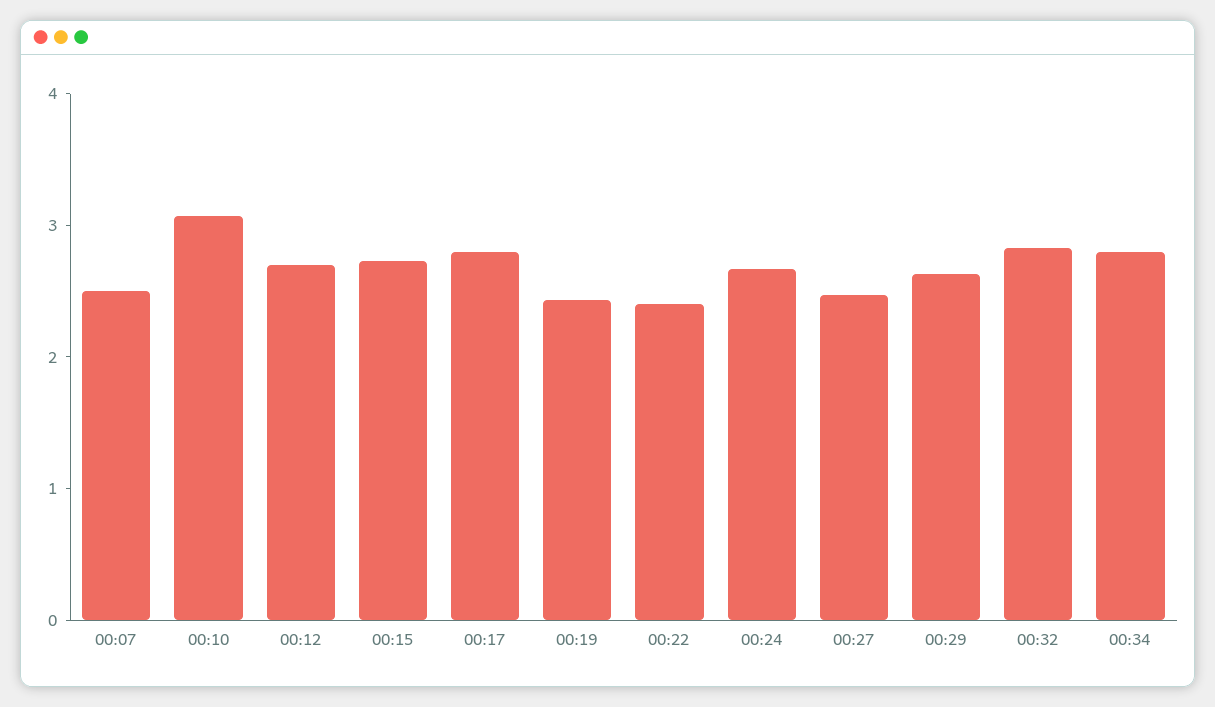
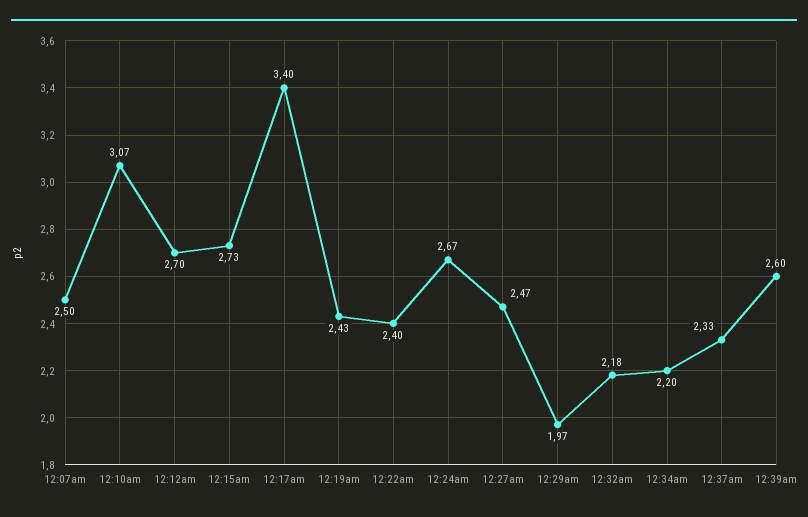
00:17: 2.8 -> 3.4
00:29: 2.6 -> 1.97
00:32: 2.8 -> 2.18
00:34: 2.8 -> 2.2
12:37am: none -> 2.33
12:39am: none -> 2.6

